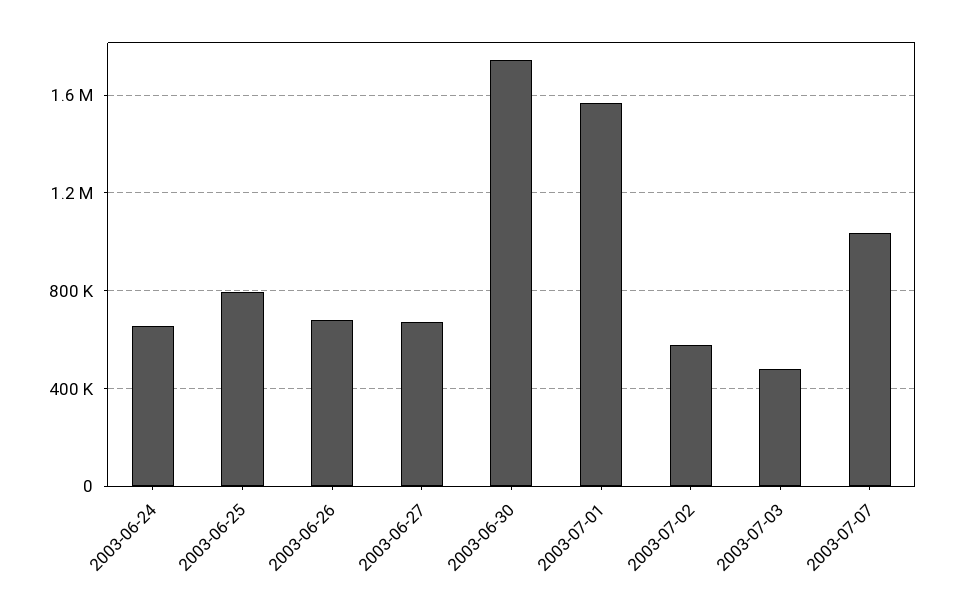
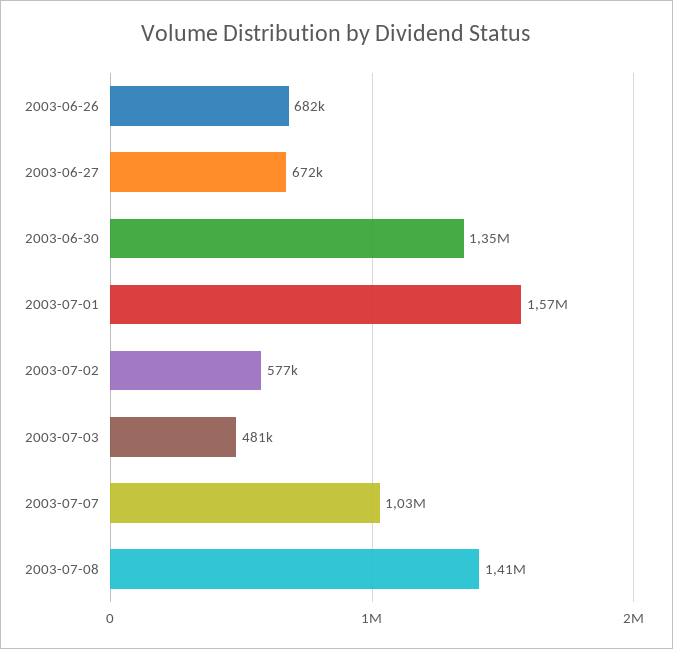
2003-06-24: 650000 -> none
2003-06-25: 800000 -> none
2003-06-30: 1750000 -> 1350000
2003-07-08: none -> 1410000

